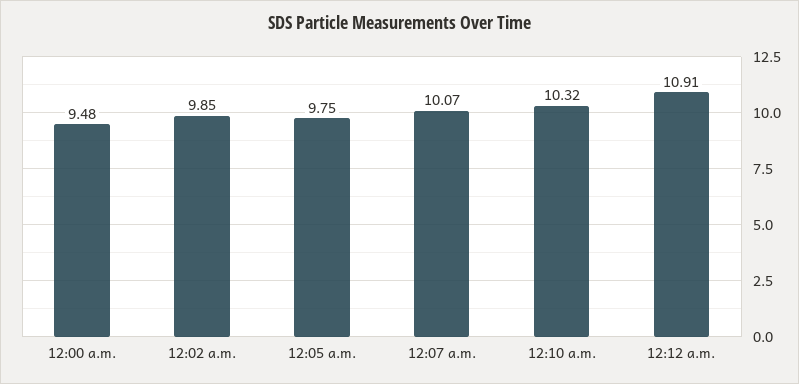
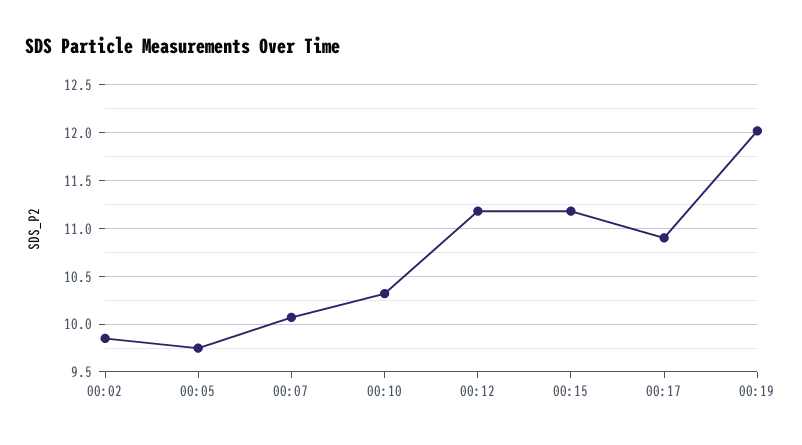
12:00 a.m.: 9.48 -> none
12:12 a.m.: 10.91 -> 11.2
00:15: none -> 11.2
00:17: none -> 10.9
00:19: none -> 12

